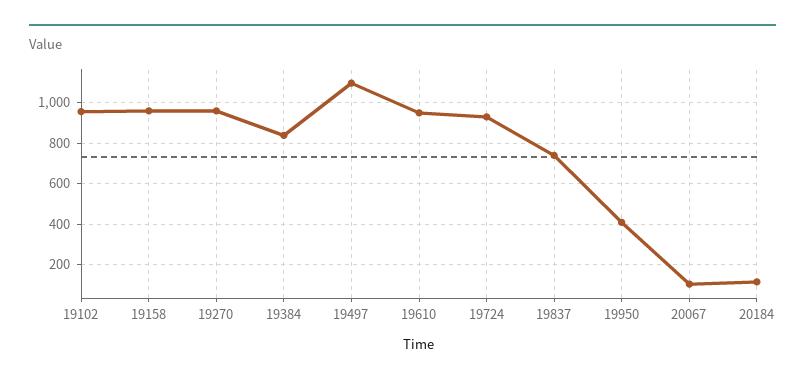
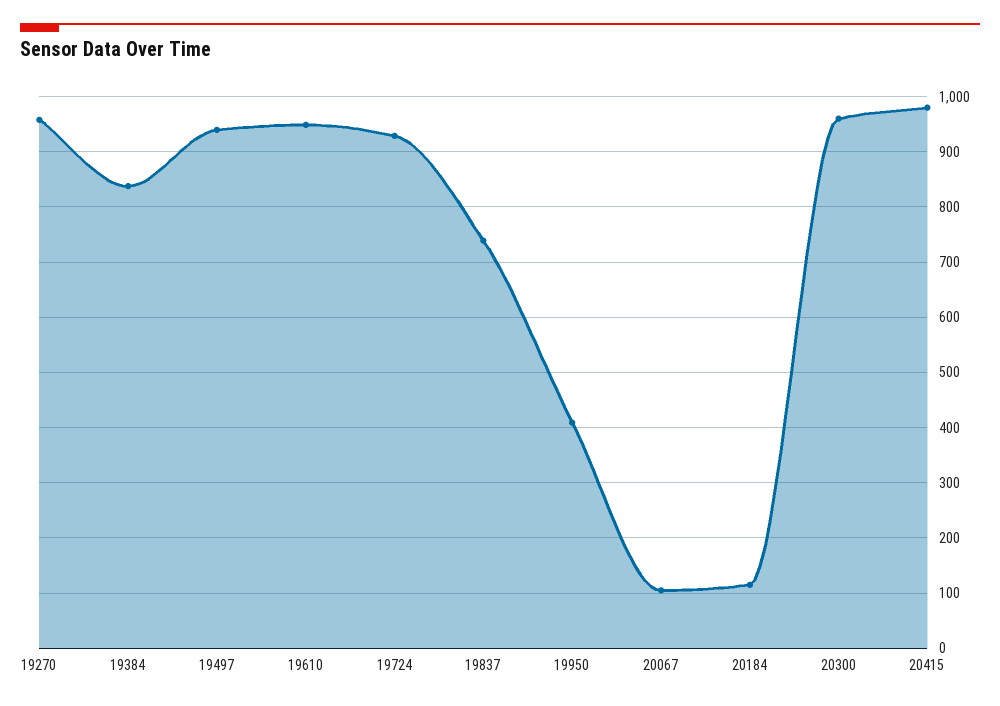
19102: 950 -> none
19158: 950 -> none
19497: 1100 -> 940
20300: none -> 960
20415: none -> 980

